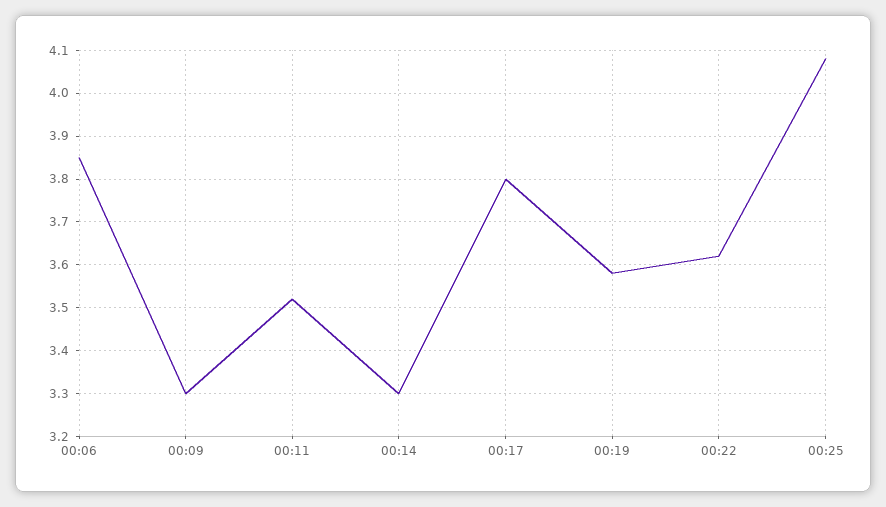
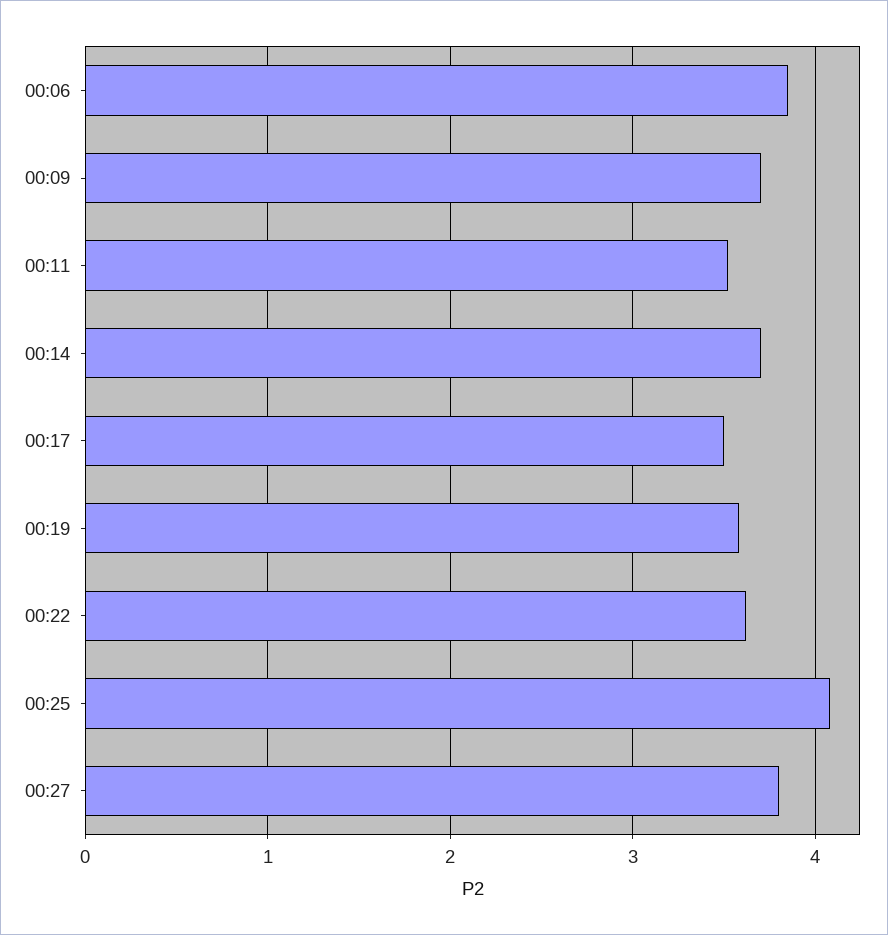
00:09: 3.3 -> 3.7
00:14: 3.3 -> 3.7
00:17: 3.8 -> 3.5
00:27: none -> 3.8

